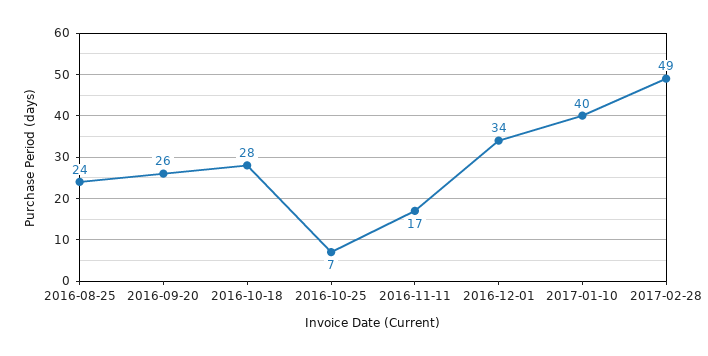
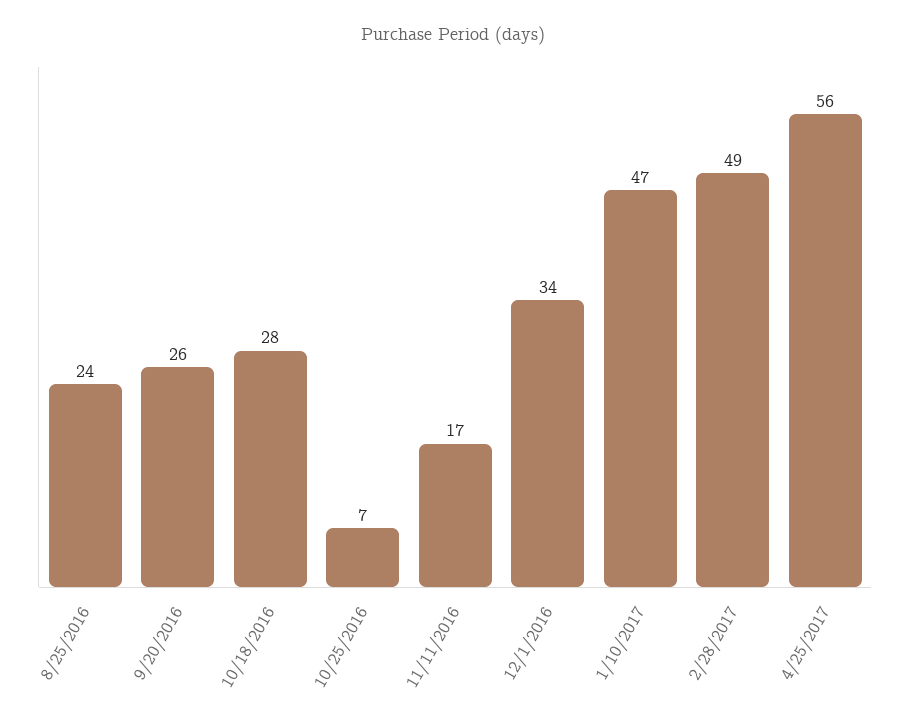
2017-01-10: 40 -> 47
4/25/2017: none -> 56

